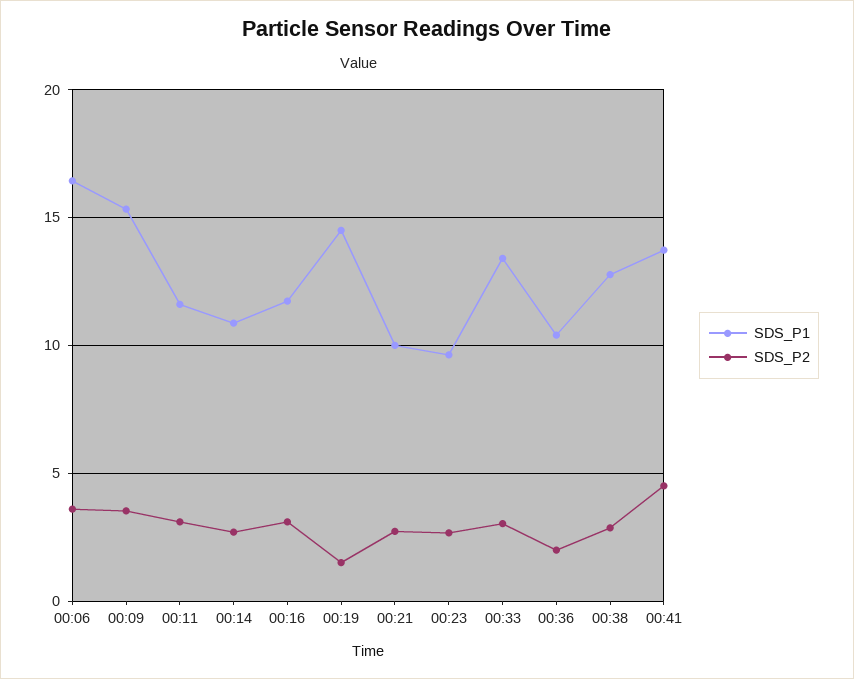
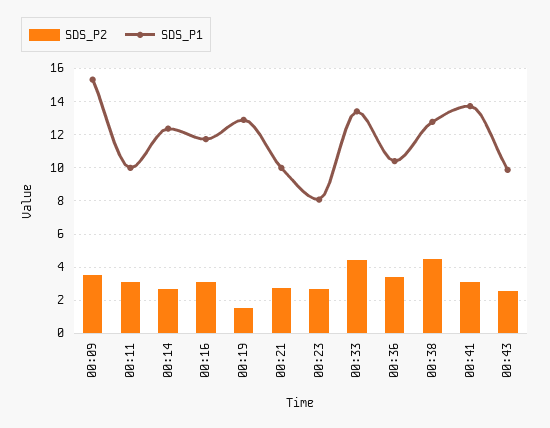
SDS_P1, 00:06: 16.5 -> none
SDS_P2, 00:06: 3.5 -> none
SDS_P1, 00:11: 11.5 -> 10
SDS_P1, 00:14: 11 -> 12.5
SDS_P1, 00:19: 14.5 -> 13
SDS_P1, 00:23: 9.5 -> 8
SDS_P2, 00:33: 3 -> 4.5
SDS_P2, 00:36: 2 -> 3.5
SDS_P2, 00:38: 3 -> 4.5
SDS_P2, 00:41: 4.5 -> 3
SDS_P2, 00:43: none -> 2.5
SDS_P1, 00:43: none -> 10

